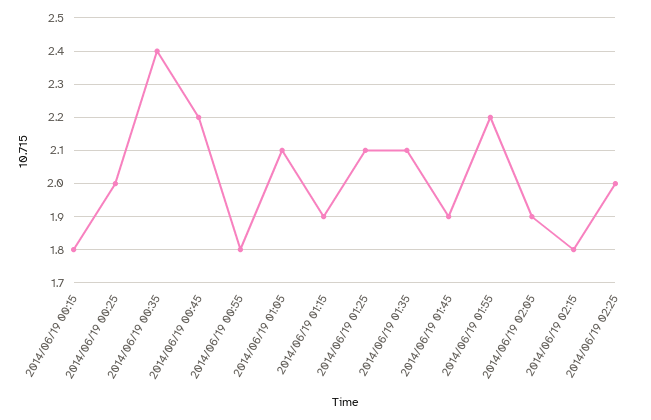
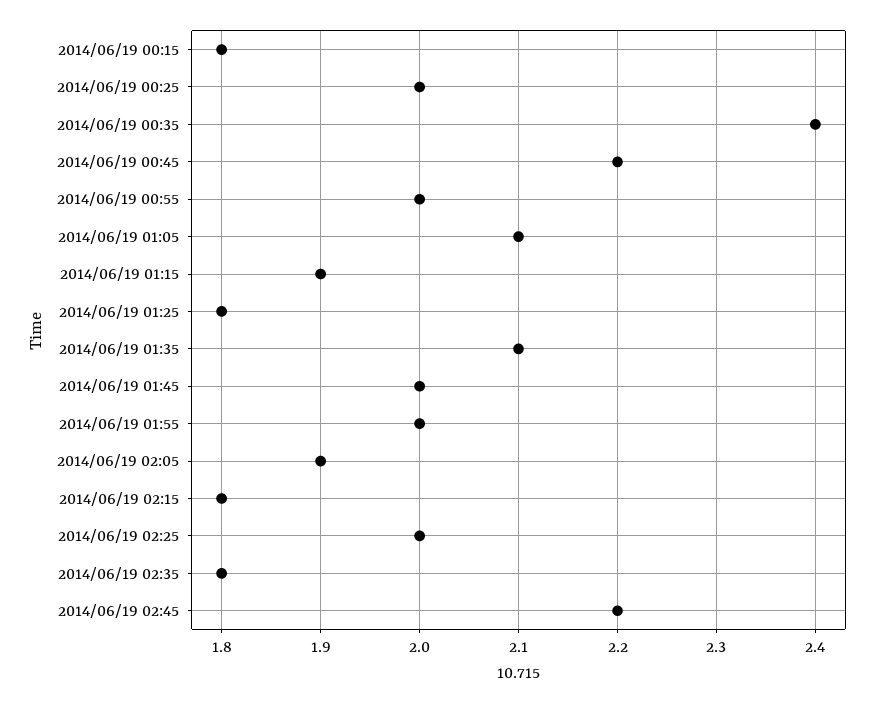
2014/06/19 00:55: 1.8 -> 2
2014/06/19 01:25: 2.1 -> 1.8
2014/06/19 01:45: 1.9 -> 2
2014/06/19 01:55: 2.2 -> 2
2014/06/19 02:35: none -> 1.8
2014/06/19 02:45: none -> 2.2

